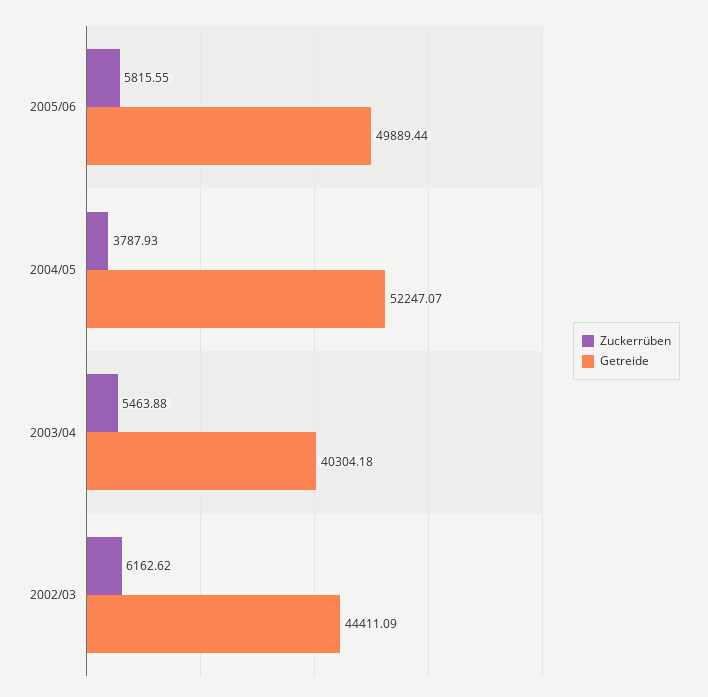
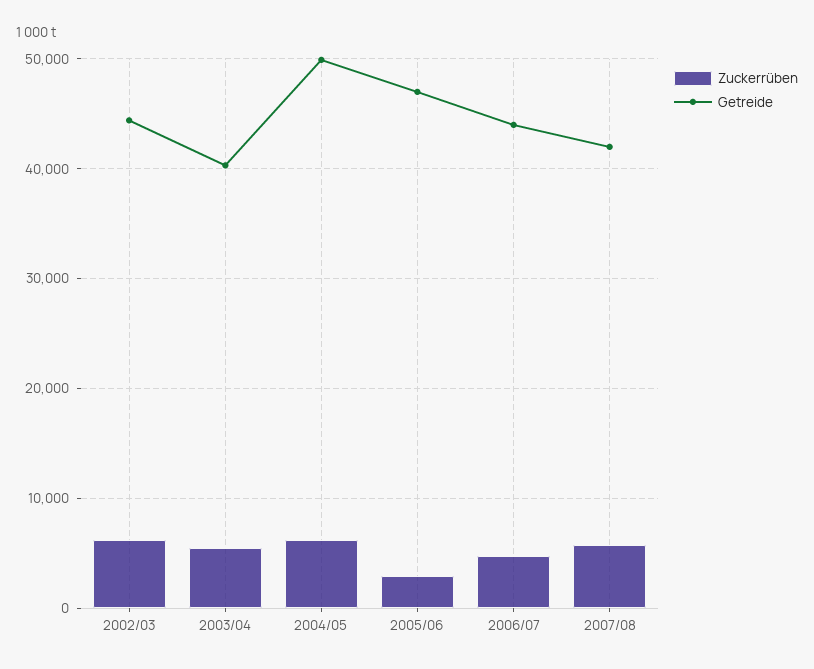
Zuckerrüben, 2005/06: 5815.55 -> 3000
Getreide, 2005/06: 49889.44 -> 47000
Zuckerrüben, 2004/05: 3787.93 -> 6000
Getreide, 2004/05: 52247.07 -> 50000
Zuckerrüben, 2006/07: none -> 5000
Getreide, 2006/07: none -> 44000
Zuckerrüben, 2007/08: none -> 6000
Getreide, 2007/08: none -> 42000

